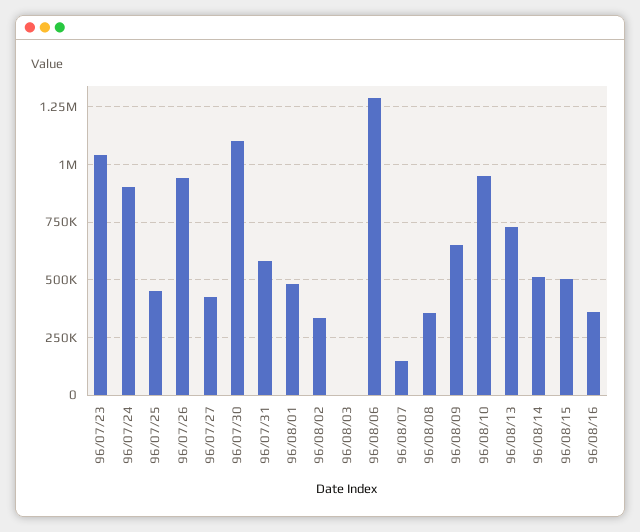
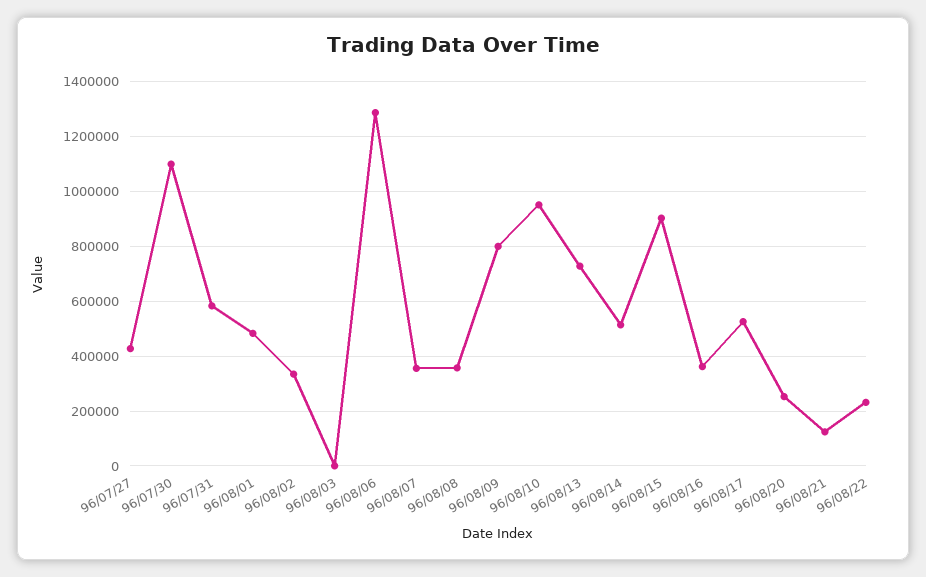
96/07/23: 1050000 -> none
96/07/24: 900000 -> none
96/07/25: 450000 -> none
96/07/26: 950000 -> none
96/08/07: 150000 -> 350000
96/08/09: 650000 -> 800000
96/08/15: 500000 -> 900000
96/08/17: none -> 525000
96/08/20: none -> 250000
96/08/21: none -> 125000
96/08/22: none -> 225000

